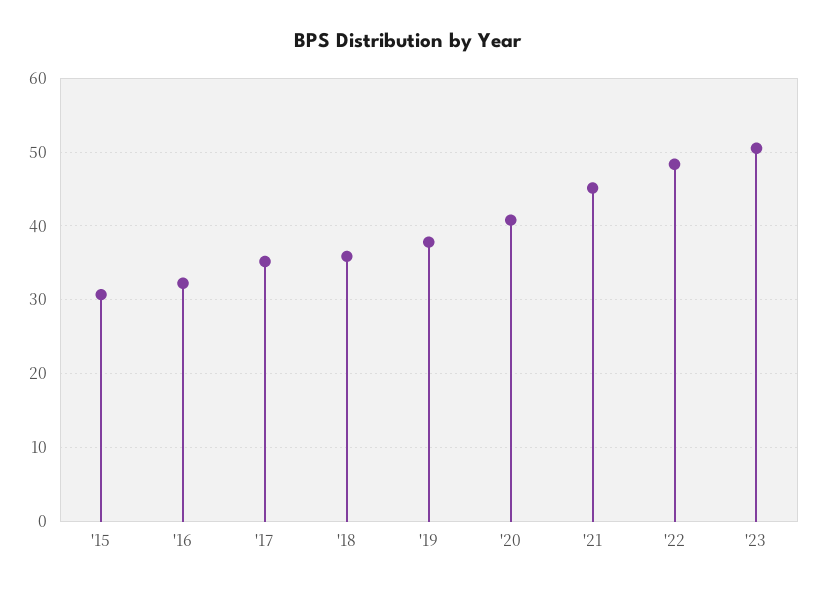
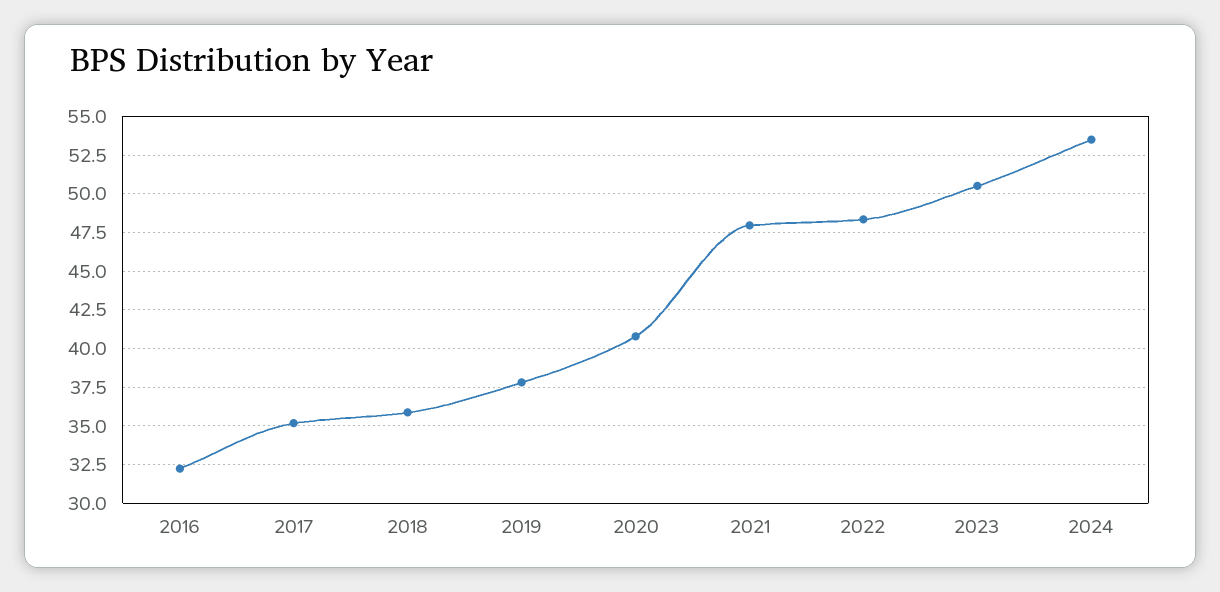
'15: 31 -> none
'21: 45 -> 48
2024: none -> 53.5

